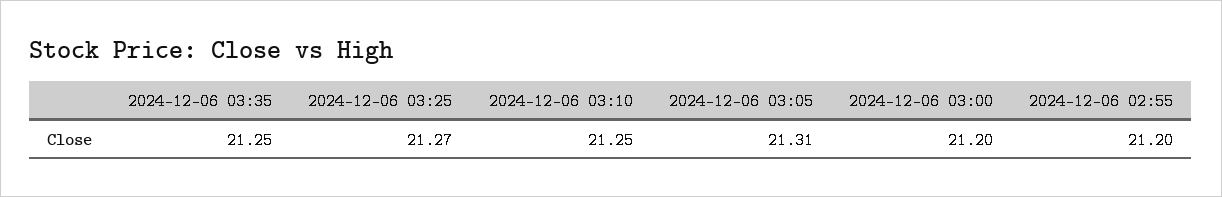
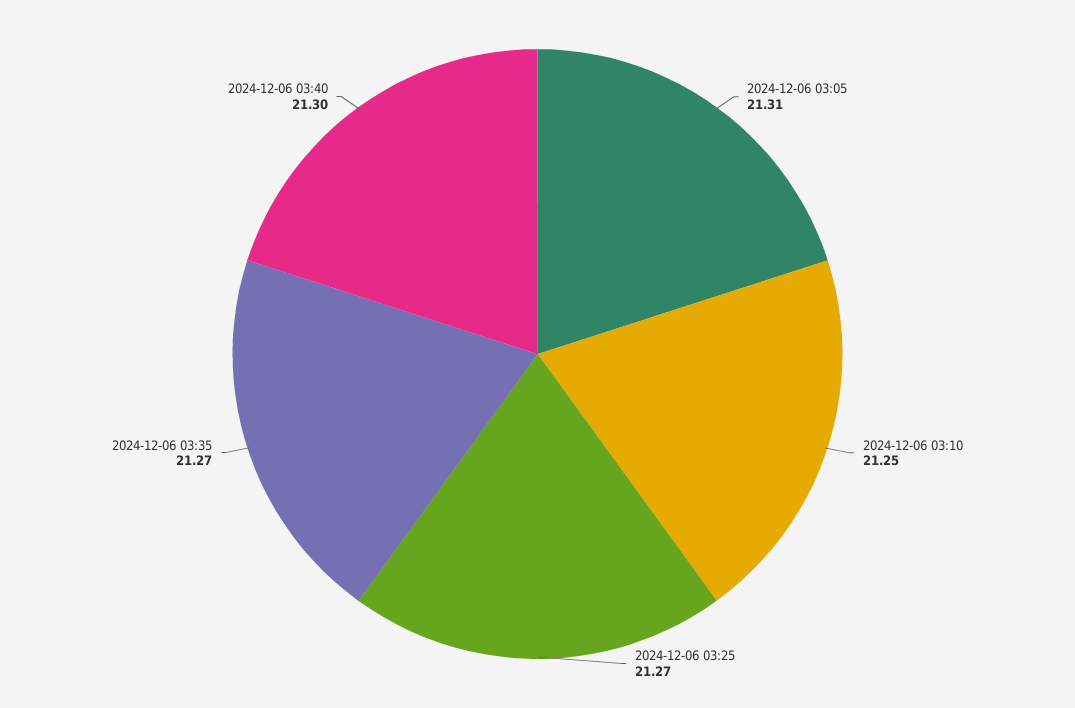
2024-12-06 03:35: 21.25 -> 21.27
2024-12-06 03:00: 21.2 -> none
2024-12-06 02:55: 21.2 -> none
2024-12-06 03:40: none -> 21.3

